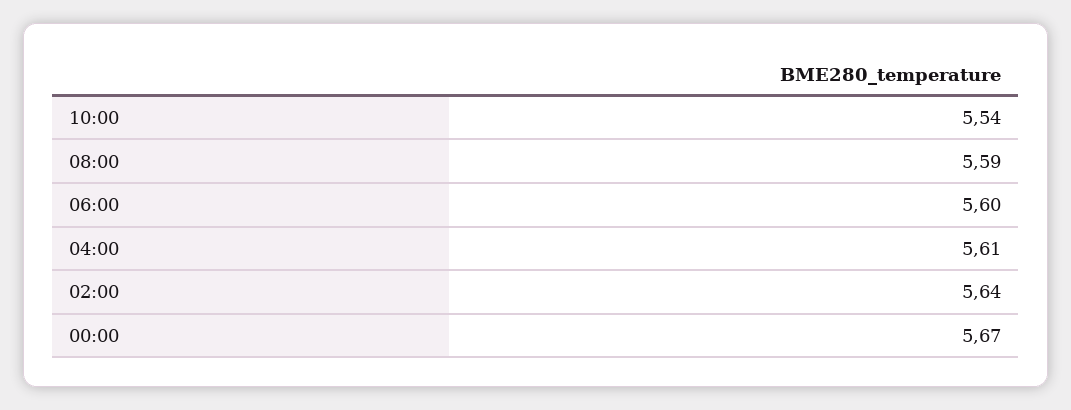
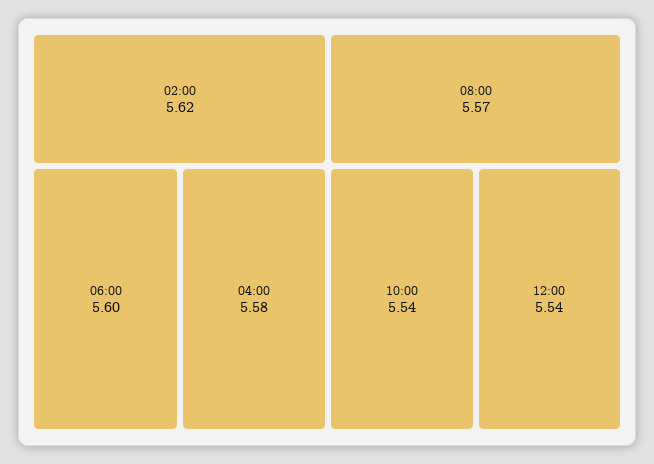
08:00: 5.59 -> 5.57
04:00: 5.61 -> 5.58
02:00: 5.64 -> 5.62
00:00: 5.67 -> none
12:00: none -> 5.54

